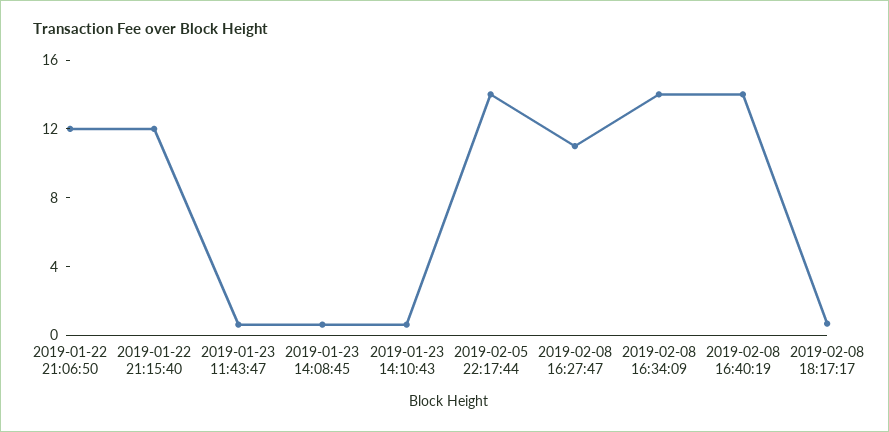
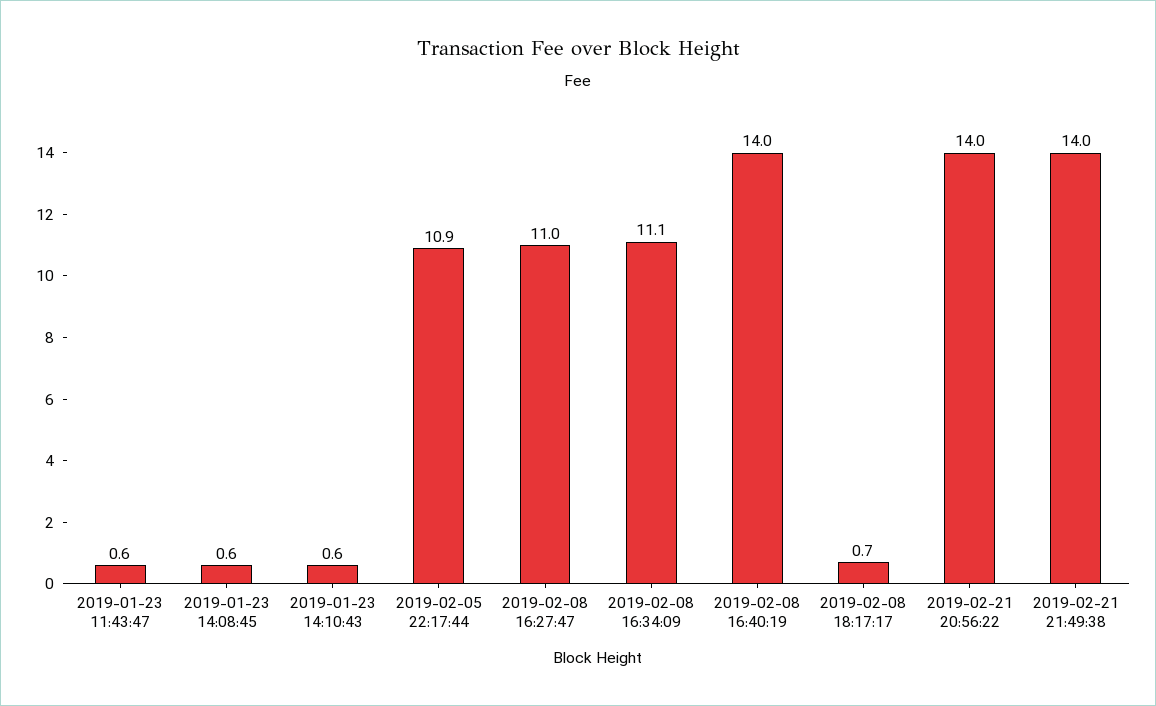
2019-01-22 21:06:50: 12 -> none
2019-01-22 21:15:40: 12 -> none
2019-02-05 22:17:44: 14 -> 10.9
2019-02-08 16:34:09: 14 -> 11.1
2019-02-21 20:56:22: none -> 14
2019-02-21 21:49:38: none -> 14

